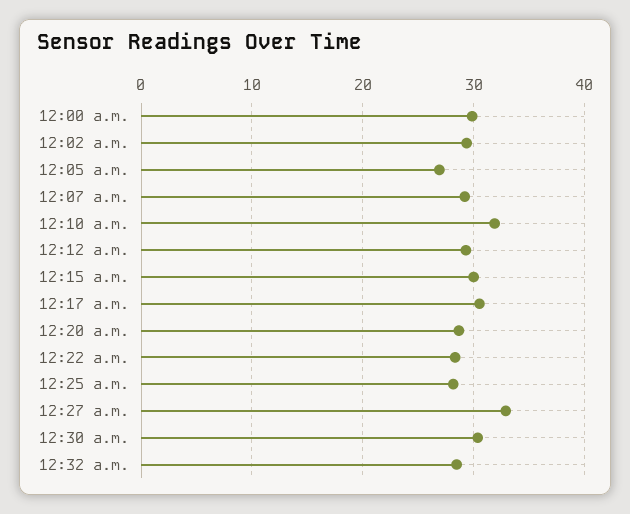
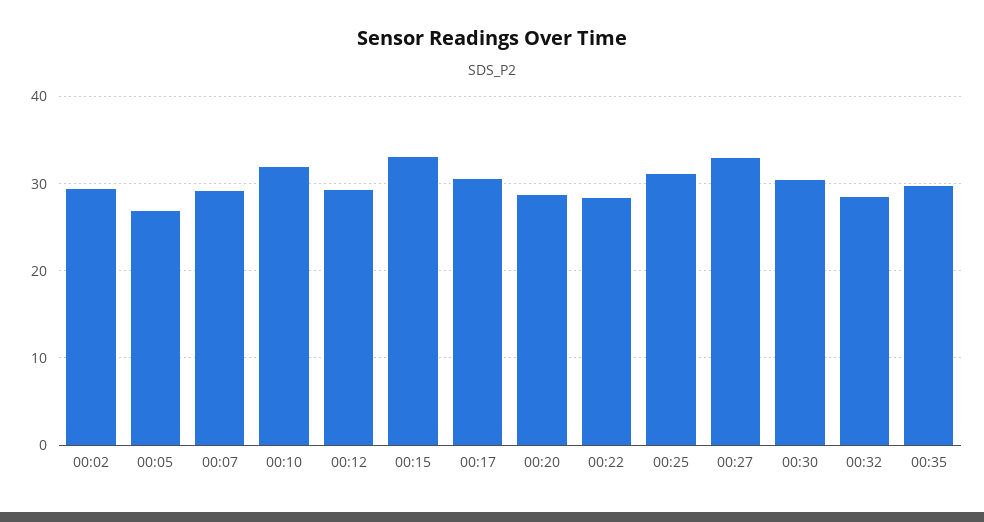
12:00 a.m.: 30 -> none
12:15 a.m.: 30 -> 33
12:25 a.m.: 28 -> 31
00:35: none -> 30

